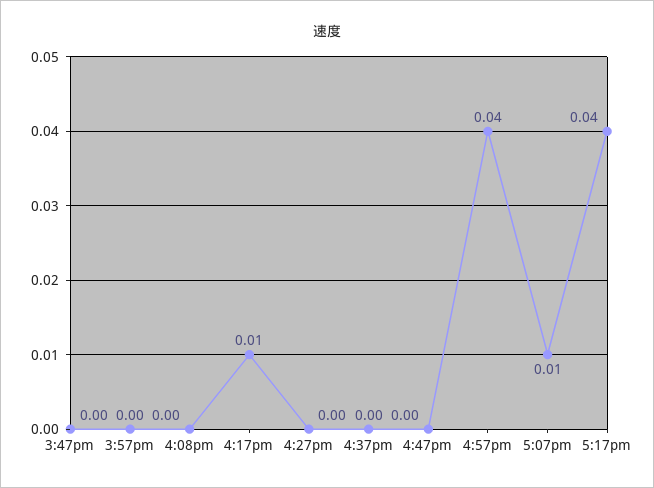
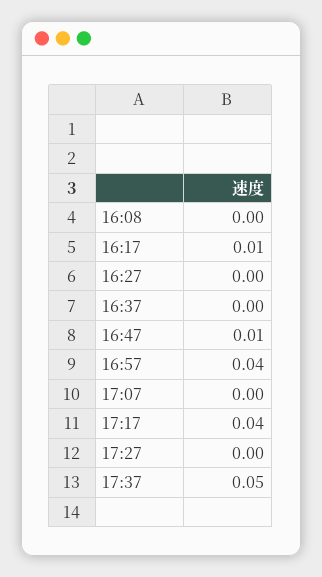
3:47pm: 0 -> none
3:57pm: 0 -> none
4:47pm: 0 -> 0.01
5:07pm: 0.01 -> 0
17:27: none -> 0
17:37: none -> 0.05

